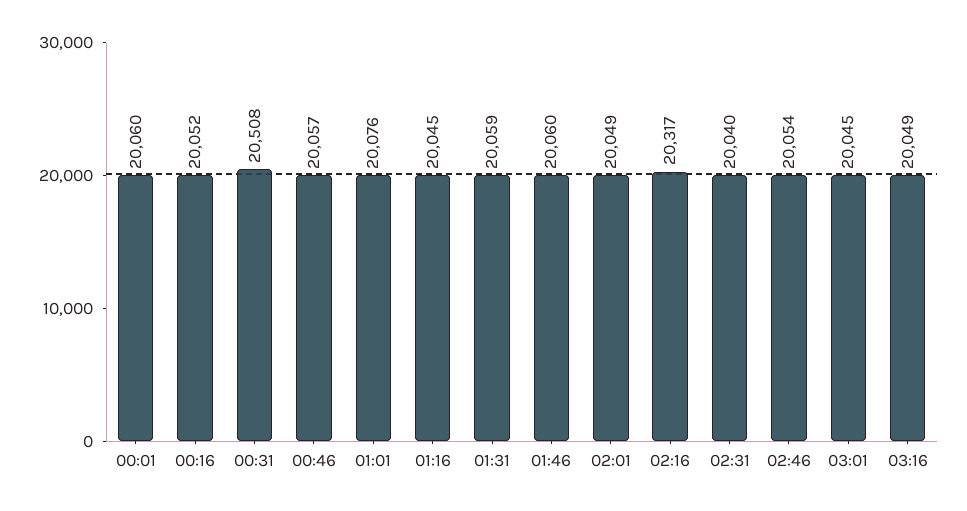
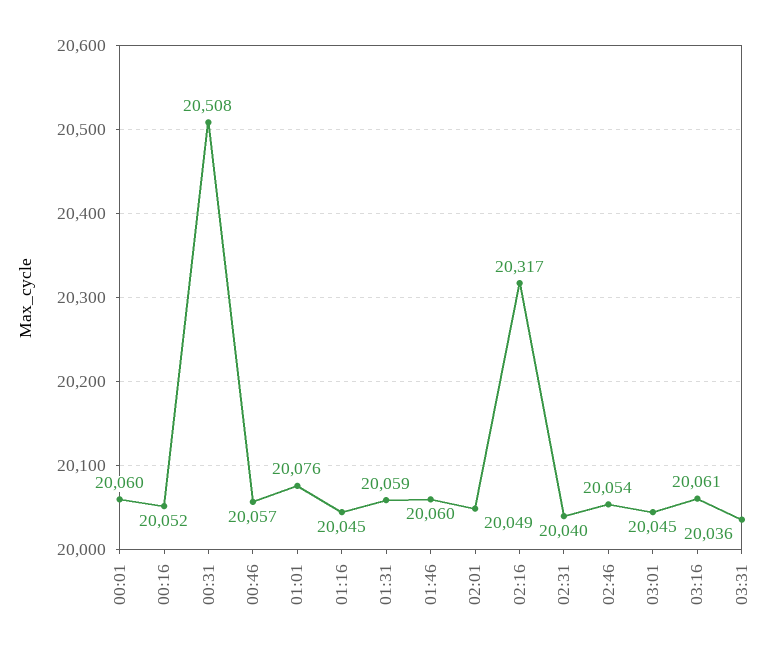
03:16: 20049 -> 20061
03:31: none -> 20036

